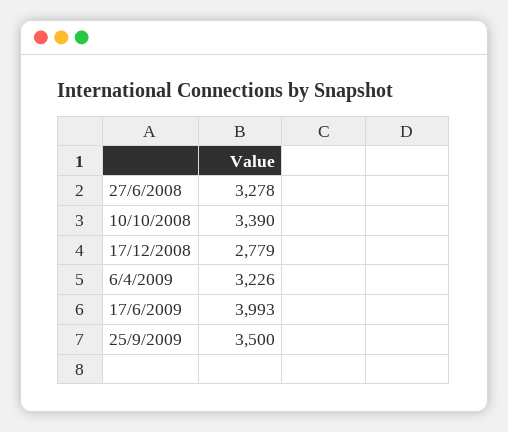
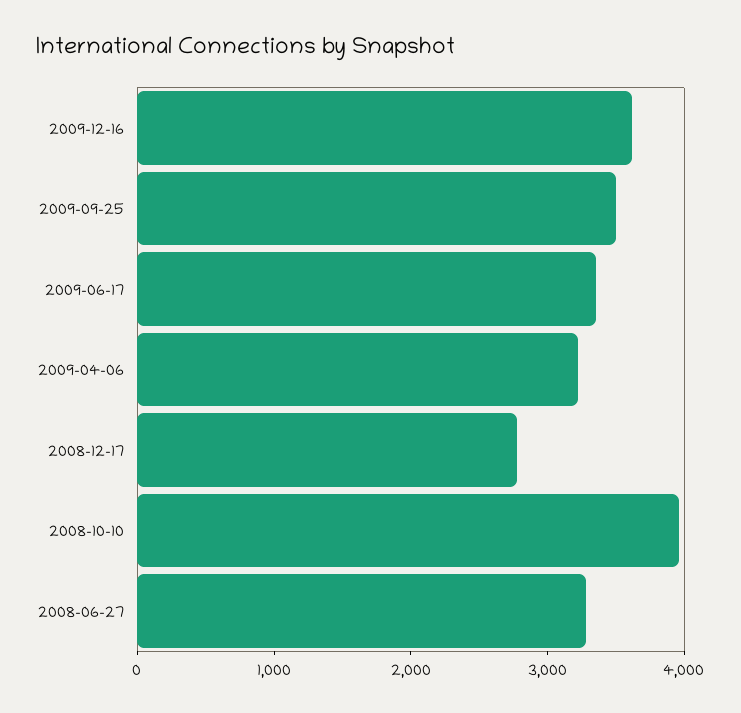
10/10/2008: 3390 -> 4000
17/6/2009: 3993 -> 3400
2009-12-16: none -> 3600

